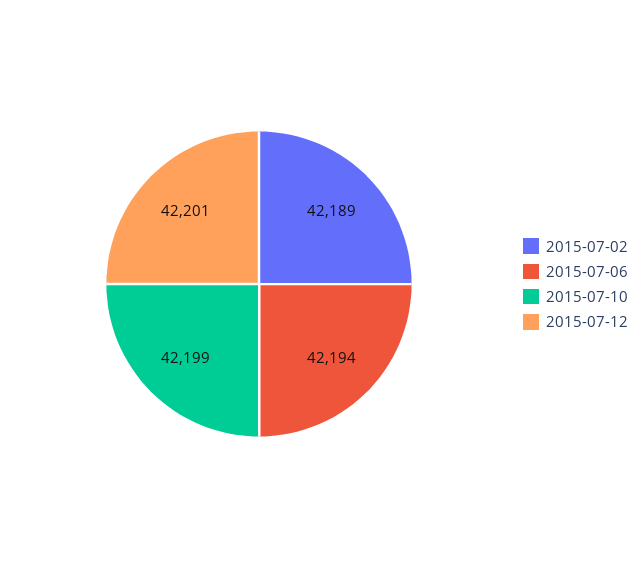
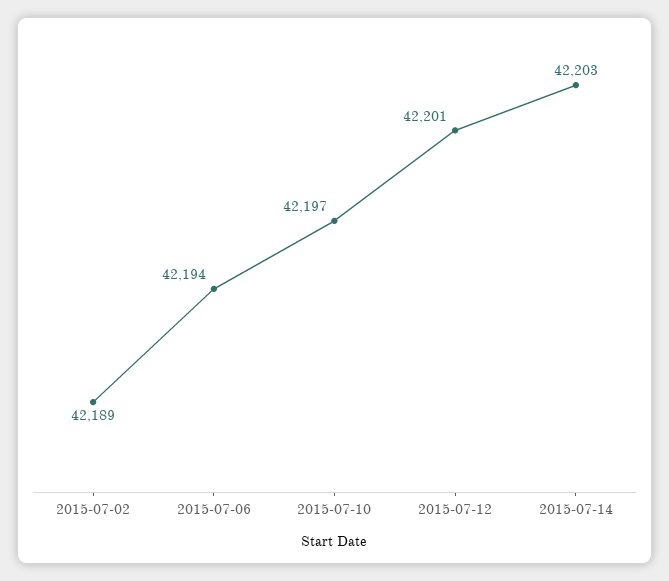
2015-07-10: 42199 -> 42197
2015-07-14: none -> 42203

